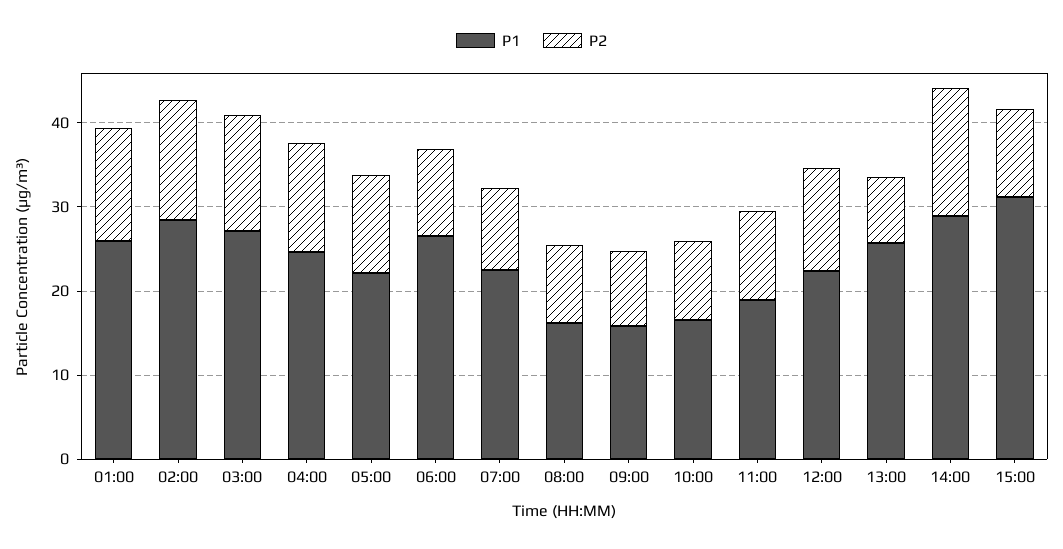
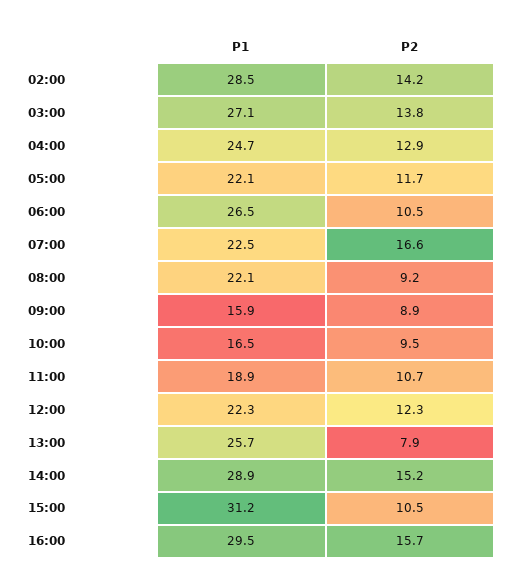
P1, 01:00: 26 -> none
P2, 01:00: 14 -> none
P2, 07:00: 10 -> 16.6
P1, 08:00: 16 -> 22.1
P1, 16:00: none -> 29.5
P2, 16:00: none -> 15.7

